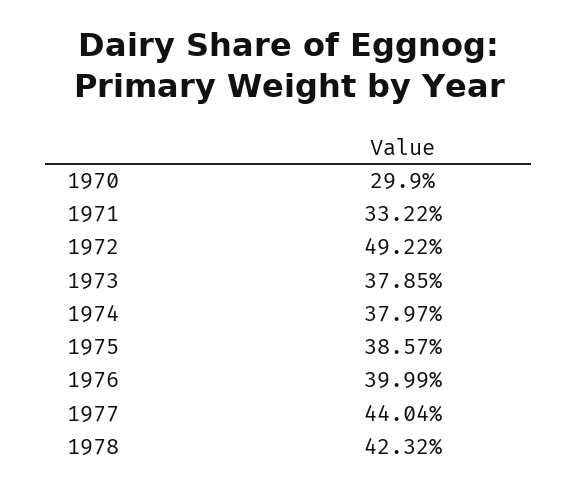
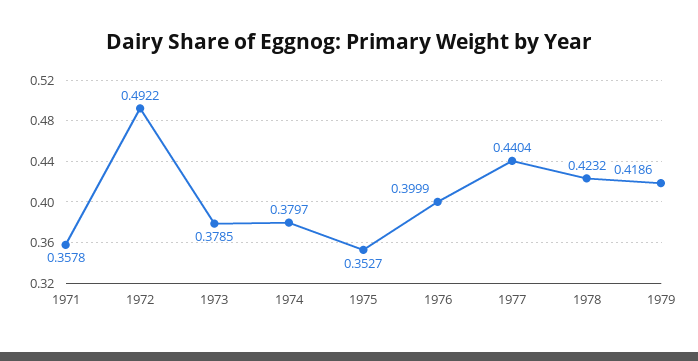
1970: 0.299 -> none
1971: 0.3322 -> 0.3578
1975: 0.3857 -> 0.3527
1979: none -> 0.4186

